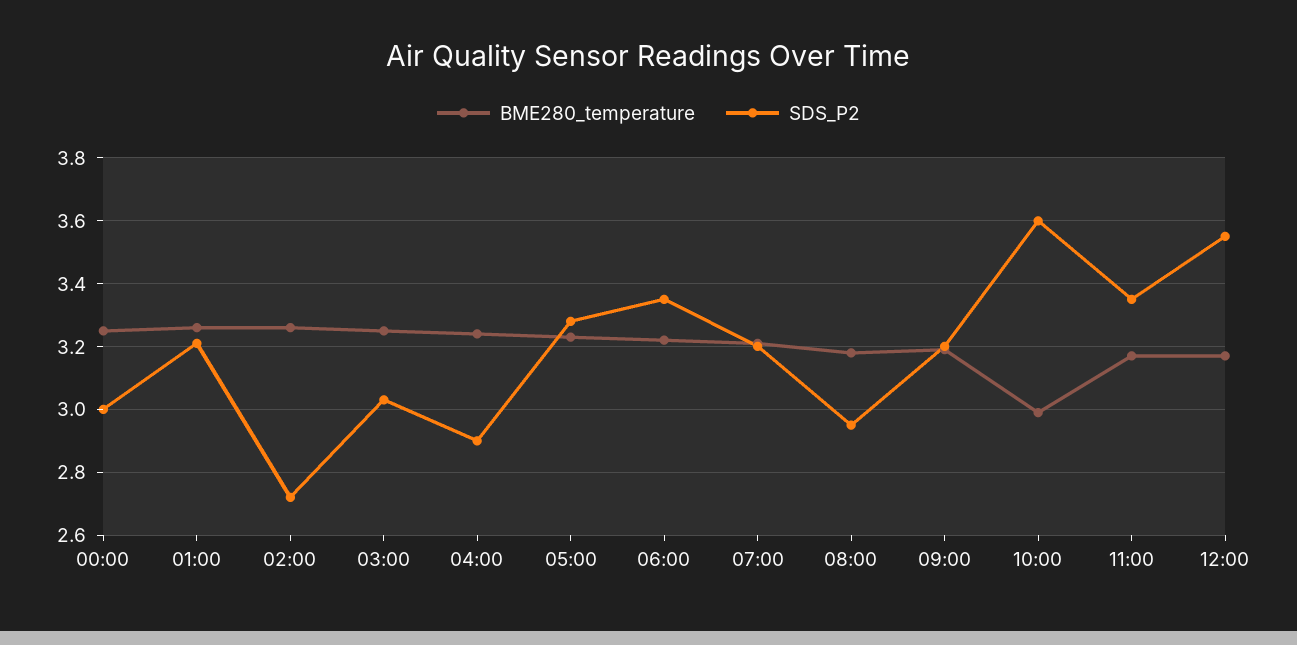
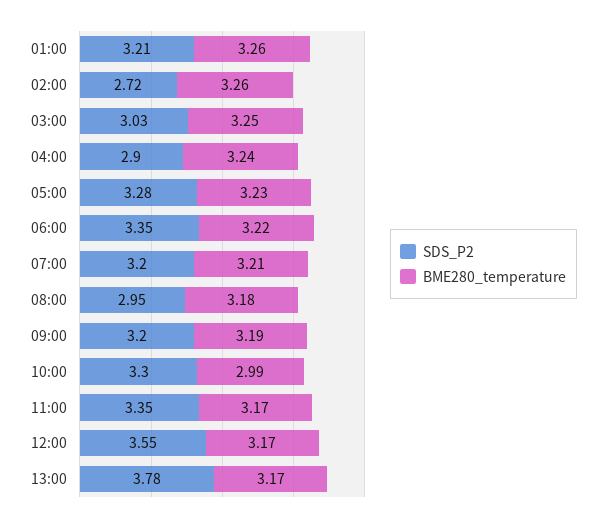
BME280_temperature, 00:00: 3.25 -> none
SDS_P2, 00:00: 3 -> none
SDS_P2, 10:00: 3.6 -> 3.3
SDS_P2, 13:00: none -> 3.78
BME280_temperature, 13:00: none -> 3.17

